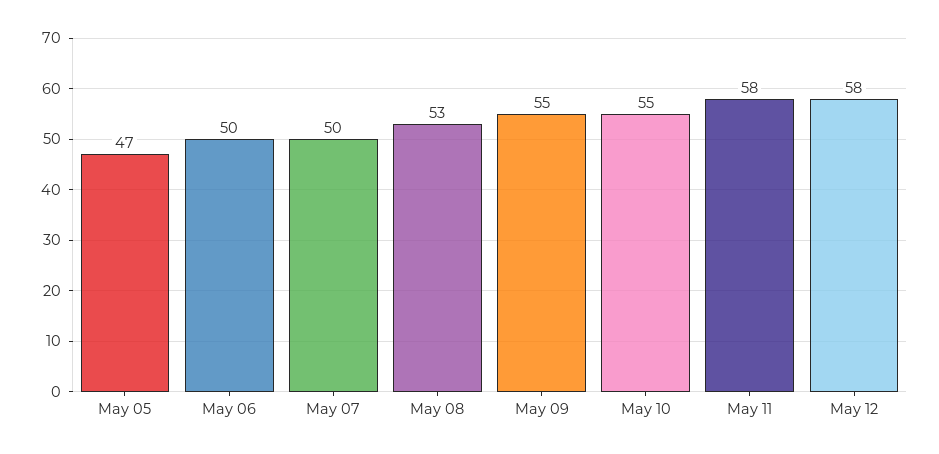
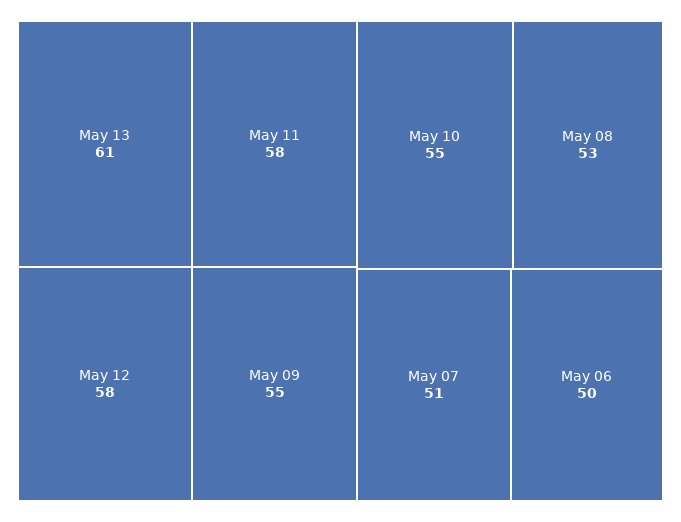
May 05: 47 -> none
May 07: 50 -> 51
May 13: none -> 61

